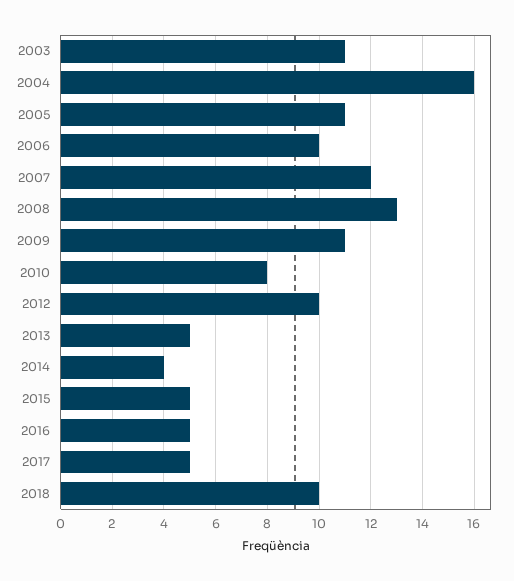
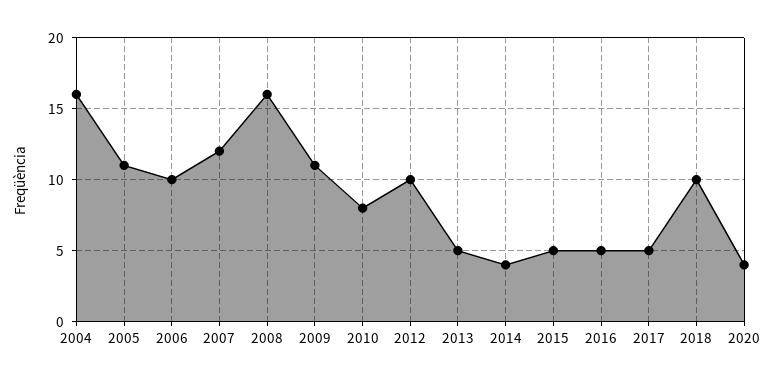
2003: 11 -> none
2008: 13 -> 16
2020: none -> 4

